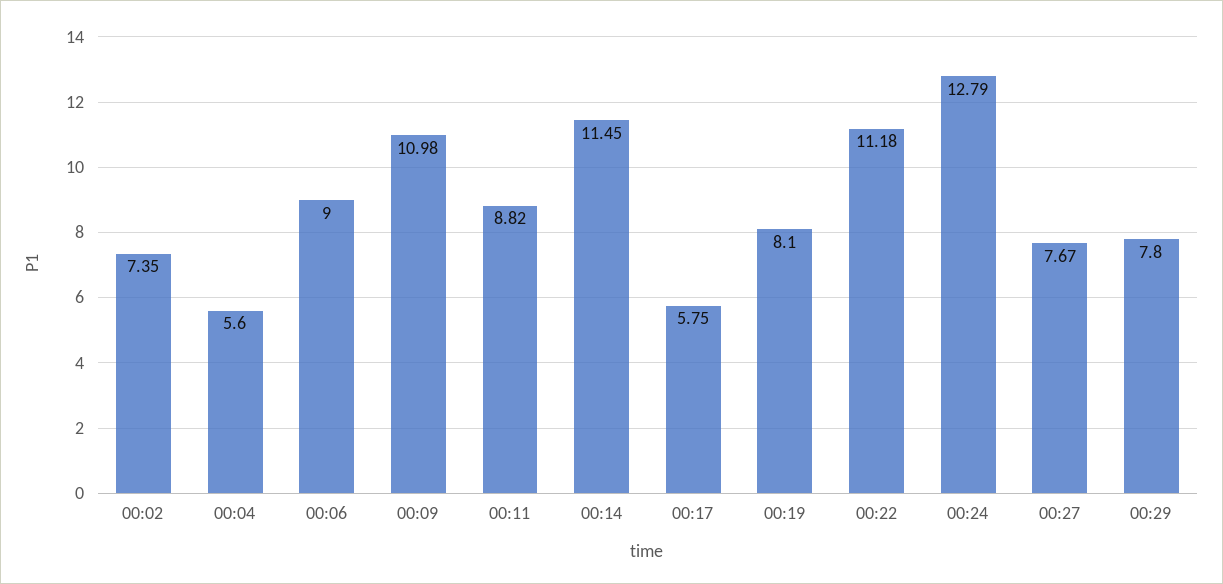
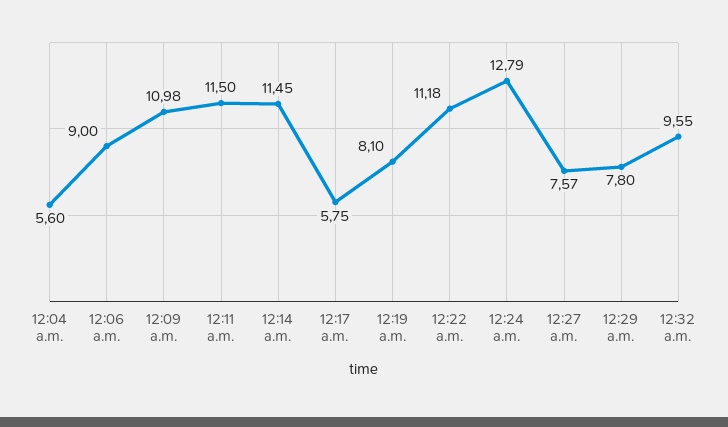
00:02: 7.35 -> none
00:11: 8.82 -> 11.5
00:27: 7.67 -> 7.57
12:32 a.m.: none -> 9.55

